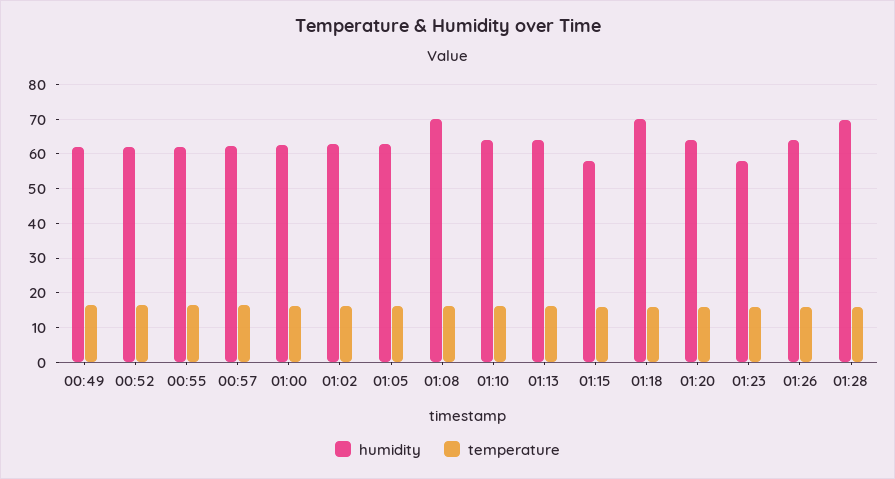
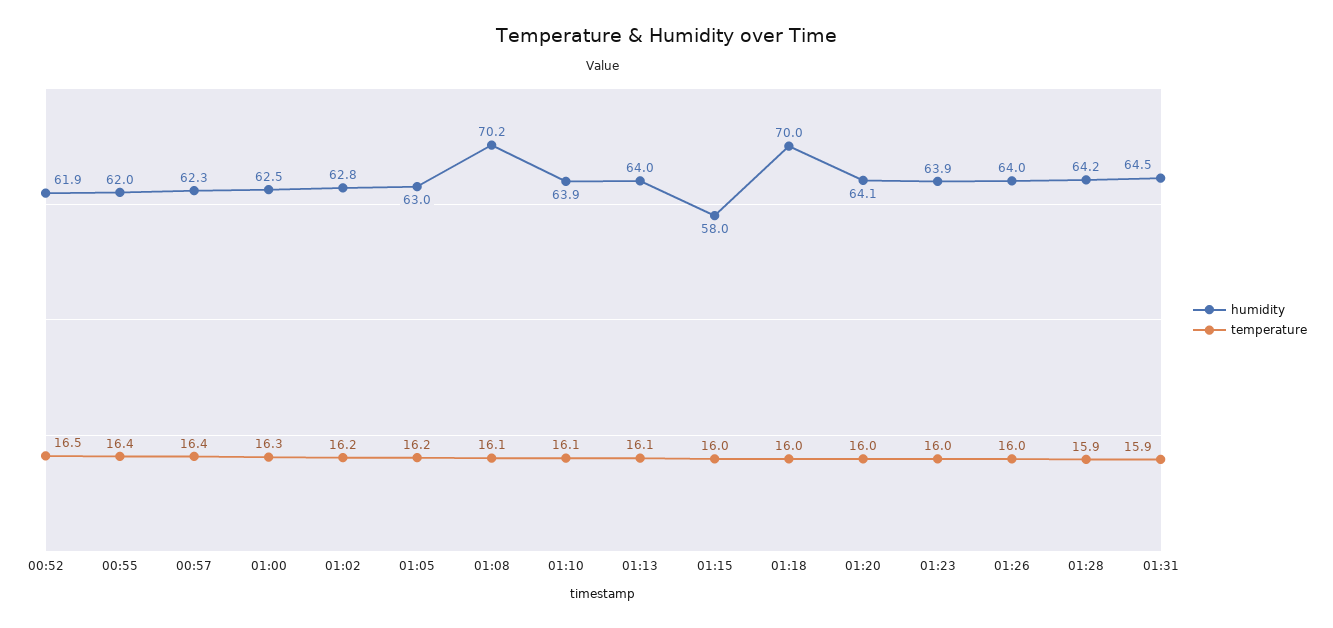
humidity, 00:49: 62 -> none
temperature, 00:49: 16 -> none
humidity, 01:23: 58 -> 63.9
humidity, 01:28: 70 -> 64.2
humidity, 01:31: none -> 64.5
temperature, 01:31: none -> 15.9

